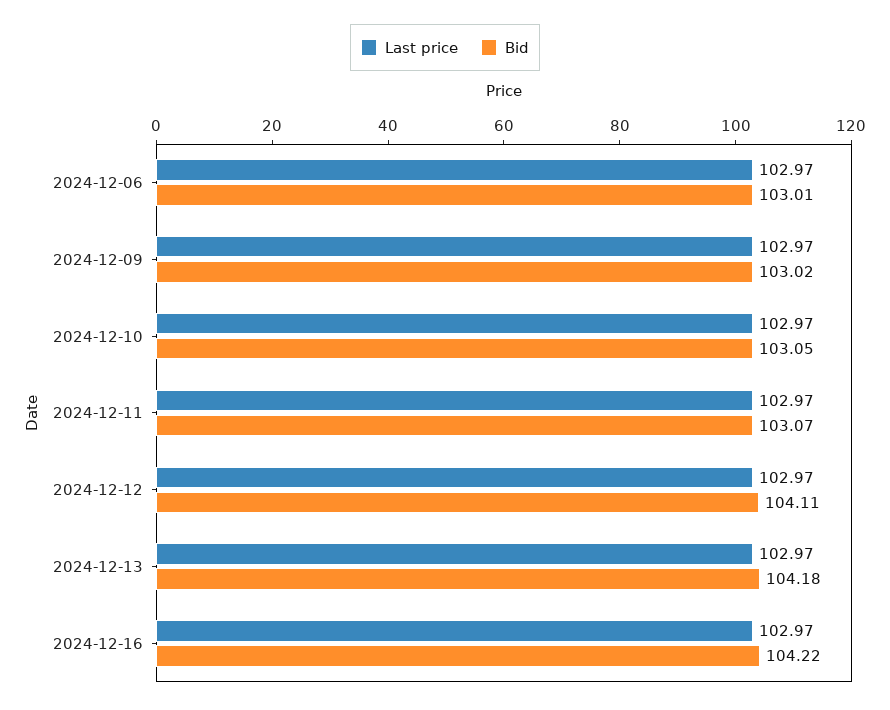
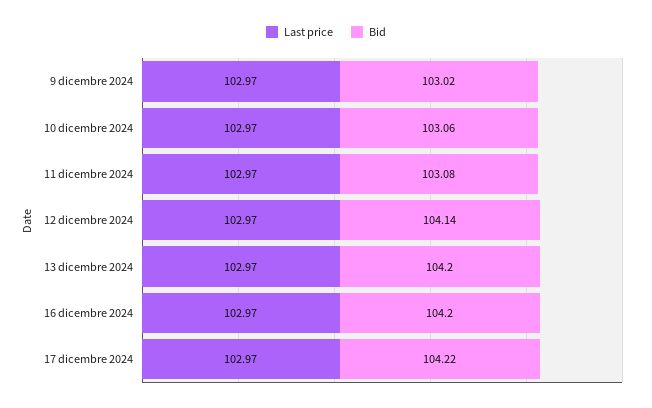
Last price, 2024-12-06: 102.97 -> none
Bid, 2024-12-06: 103.01 -> none
Bid, 2024-12-10: 103.05 -> 103.06
Bid, 2024-12-11: 103.07 -> 103.08
Bid, 2024-12-12: 104.11 -> 104.14
Bid, 2024-12-13: 104.18 -> 104.2
Bid, 2024-12-16: 104.22 -> 104.2
Last price, 17 dicembre 2024: none -> 102.97
Bid, 17 dicembre 2024: none -> 104.22

